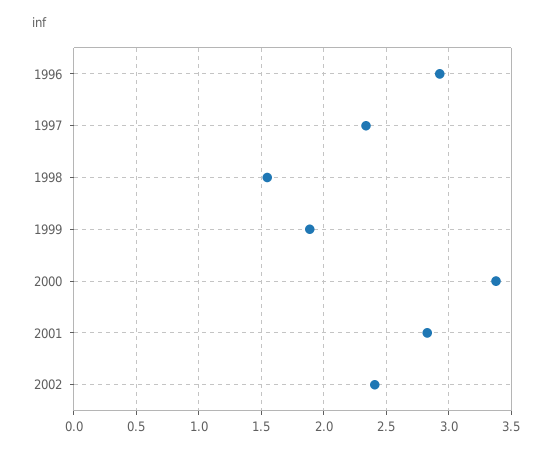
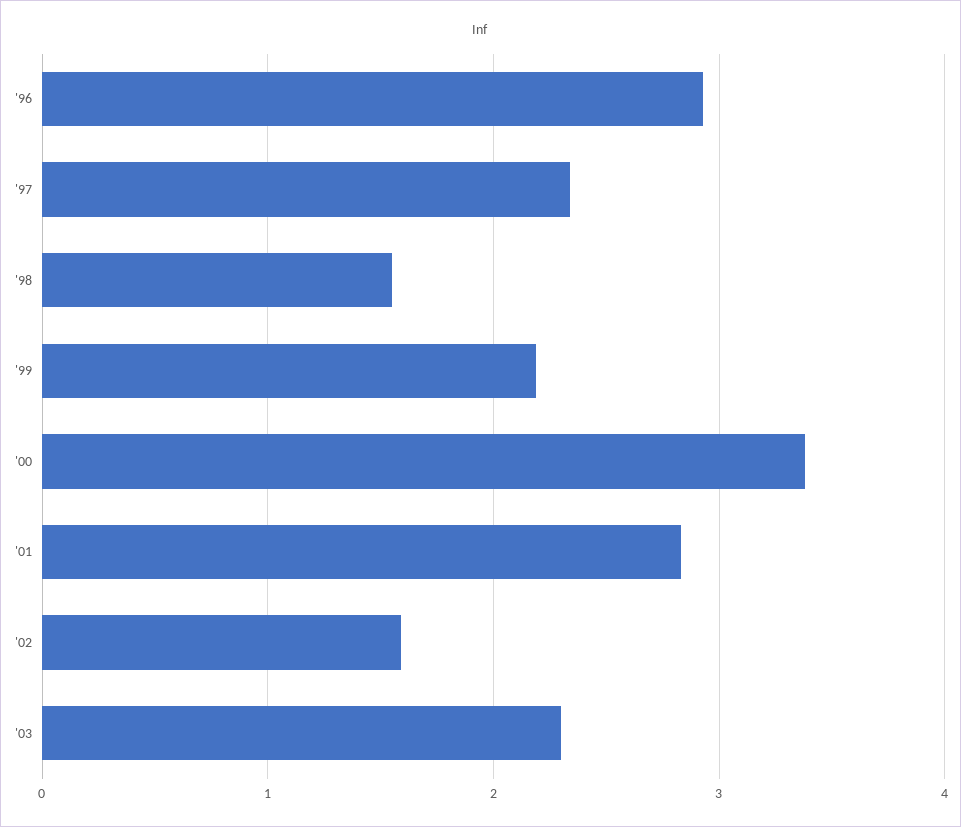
1999: 1.9 -> 2.2
2002: 2.4 -> 1.6
'03: none -> 2.3

